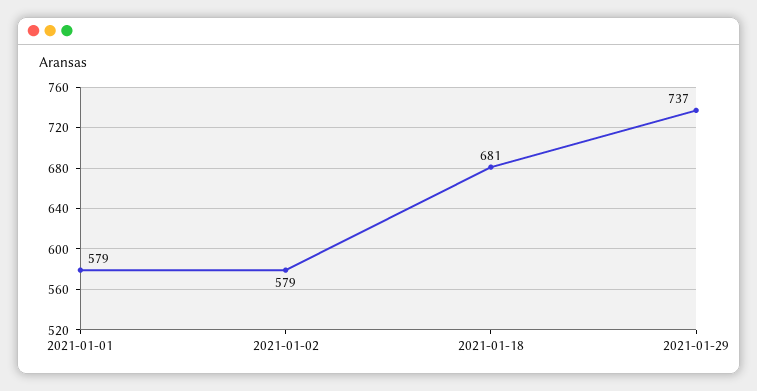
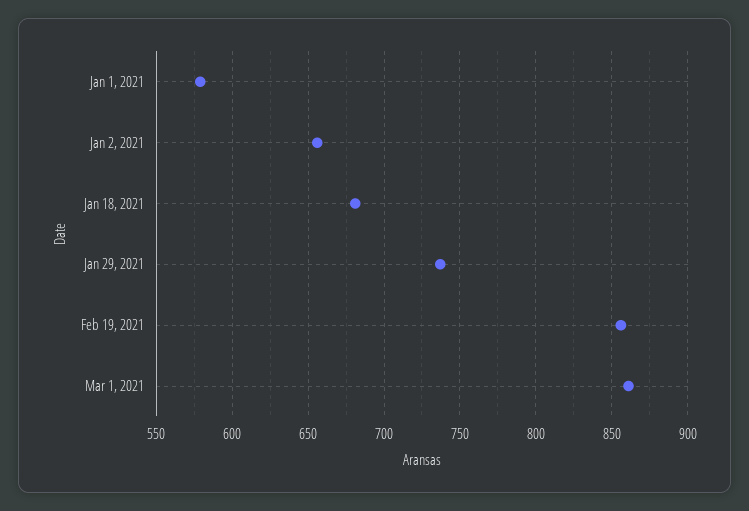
2021-01-02: 579 -> 655
Feb 19, 2021: none -> 855
Mar 1, 2021: none -> 860

